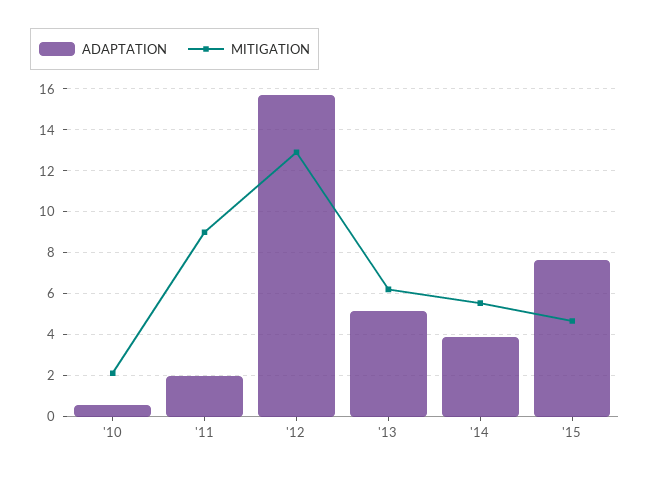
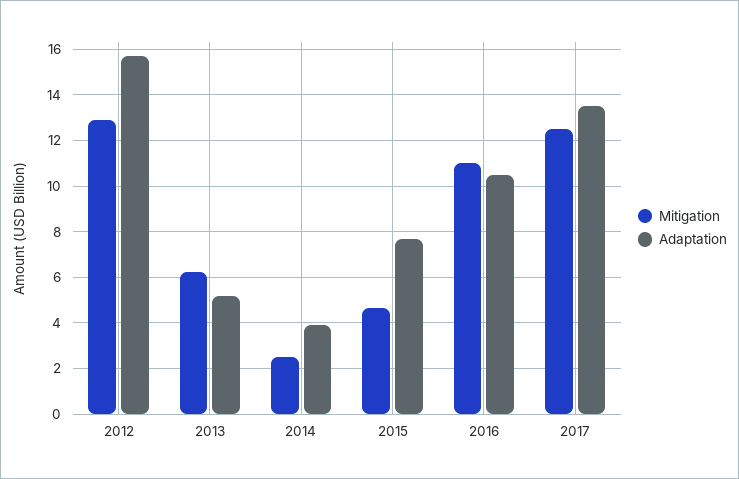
ADAPTATION, '10: 0.5 -> none
MITIGATION, '10: 2 -> none
ADAPTATION, '11: 2 -> none
MITIGATION, '11: 9 -> none
MITIGATION, '14: 5.5 -> 2.5
MITIGATION, 2016: none -> 11
ADAPTATION, 2016: none -> 10.5
MITIGATION, 2017: none -> 12.5
ADAPTATION, 2017: none -> 13.5

